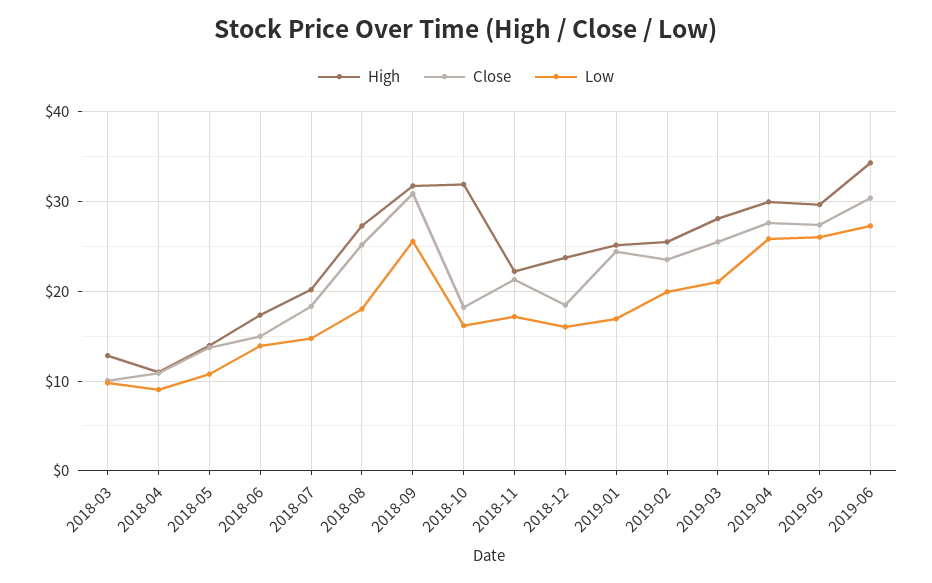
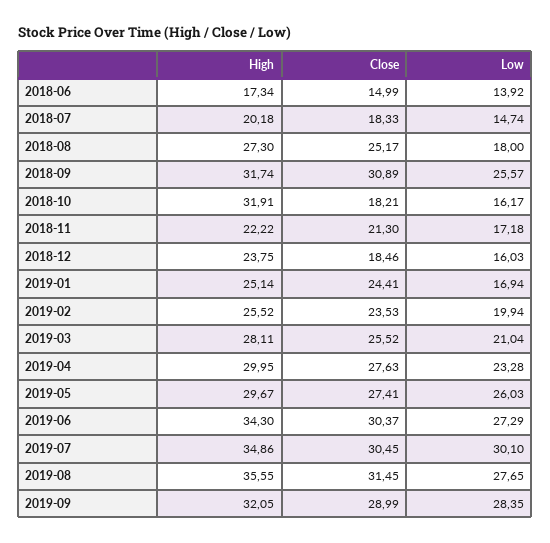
High, 2018-03: 13 -> none
Close, 2018-03: 10 -> none
Low, 2018-03: 10 -> none
High, 2018-04: 11 -> none
Close, 2018-04: 11 -> none
Low, 2018-04: 9 -> none
High, 2018-05: 14 -> none
Close, 2018-05: 14 -> none
Low, 2018-05: 11 -> none
Low, 2019-04: 26 -> 23.28
High, 2019-07: none -> 34.86
Close, 2019-07: none -> 30.45
Low, 2019-07: none -> 30.1
High, 2019-08: none -> 35.55
Close, 2019-08: none -> 31.45
Low, 2019-08: none -> 27.65
High, 2019-09: none -> 32.05
Close, 2019-09: none -> 28.99
Low, 2019-09: none -> 28.35

